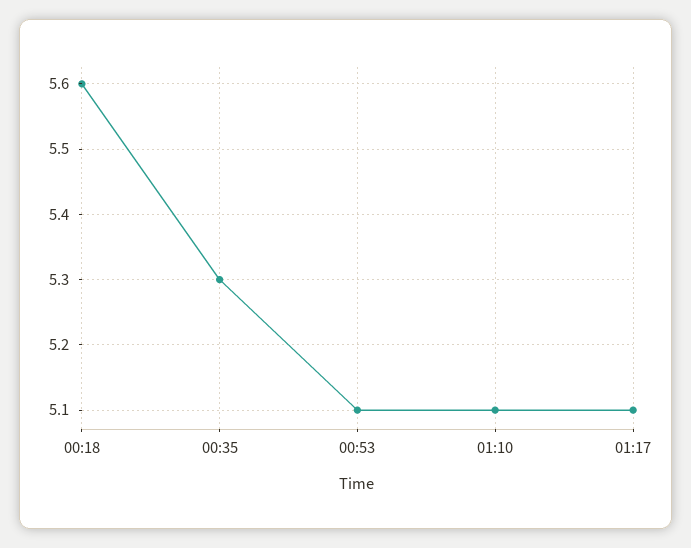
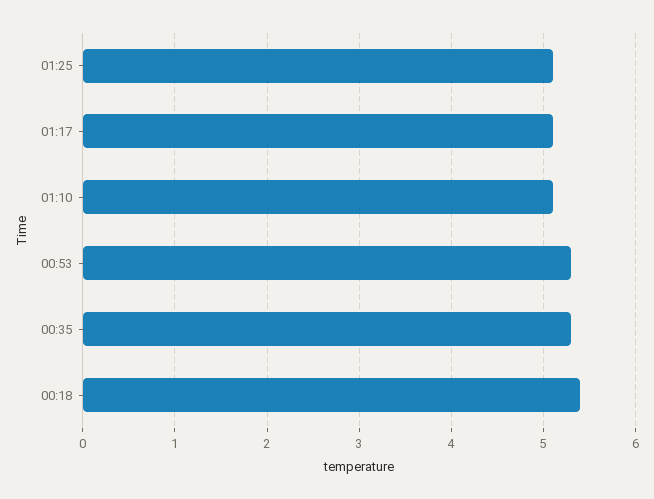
00:18: 5.6 -> 5.4
00:53: 5.1 -> 5.3
01:25: none -> 5.1

